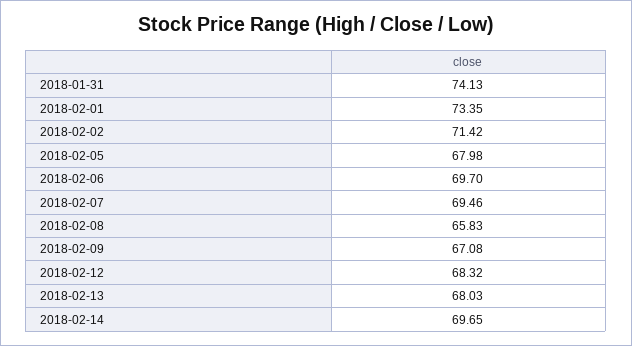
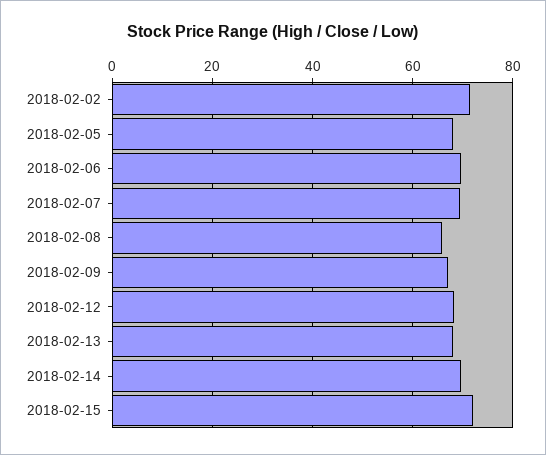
2018-01-31: 74.13 -> none
2018-02-01: 73.35 -> none
2018-02-15: none -> 72

